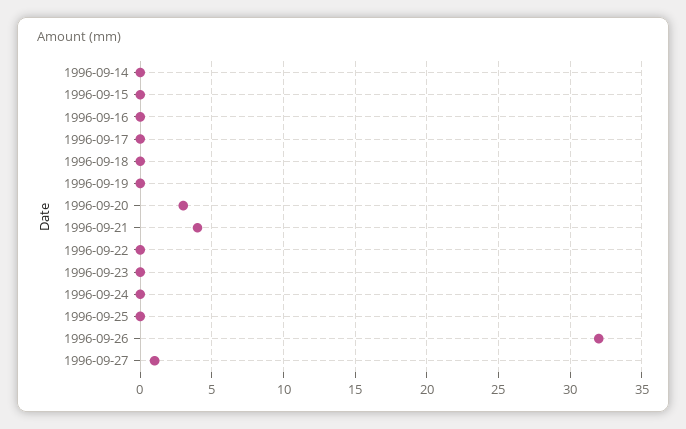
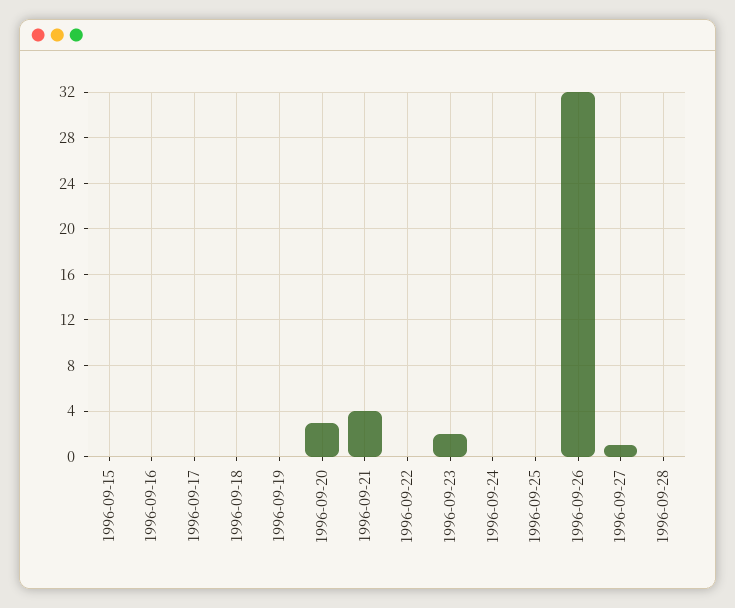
1996-09-14: 0 -> none
1996-09-23: 0 -> 2
1996-09-28: none -> 0

